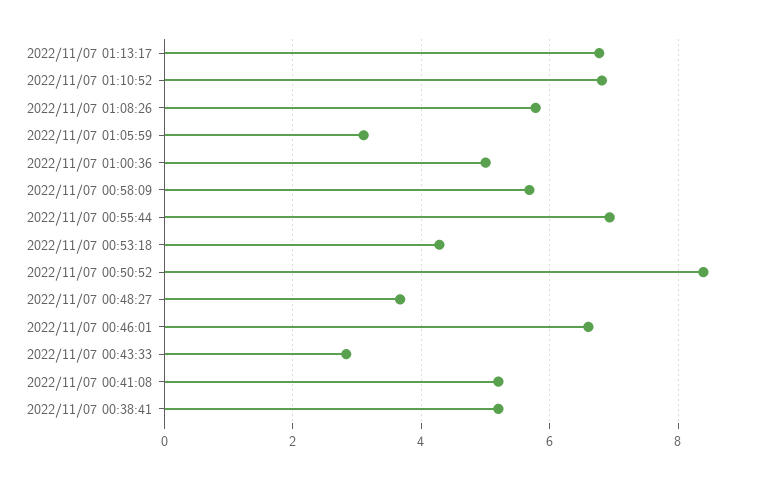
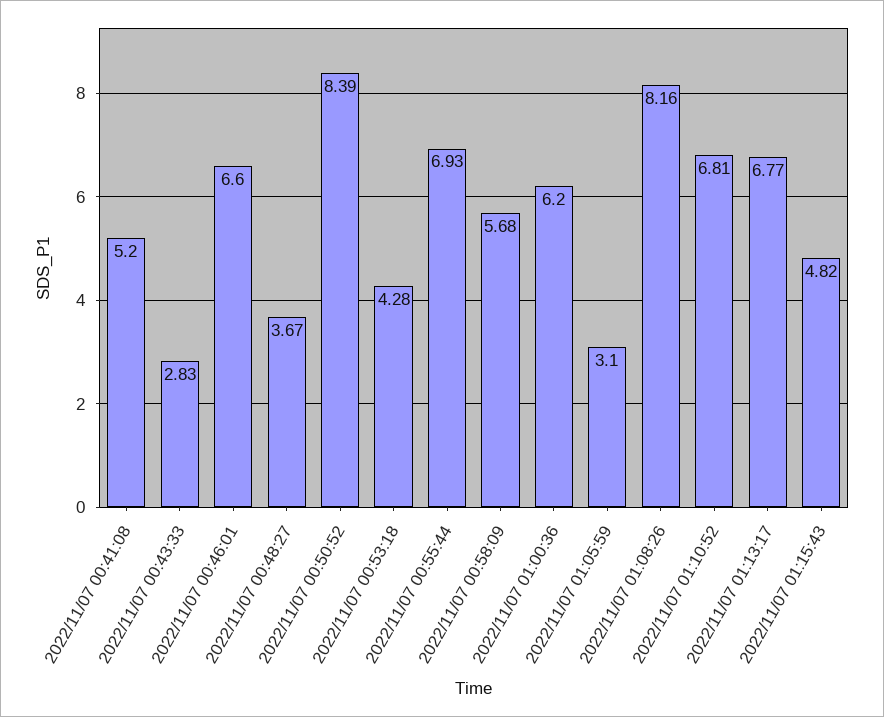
2022/11/07 01:08:26: 5.8 -> 8.16
2022/11/07 01:00:36: 5 -> 6.2
2022/11/07 00:38:41: 5.2 -> none
2022/11/07 01:15:43: none -> 4.82

